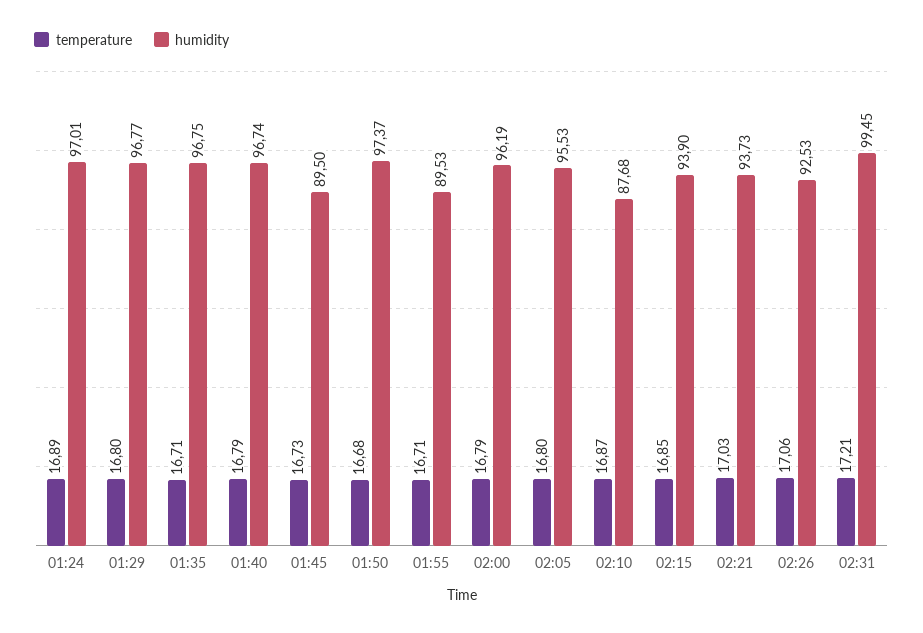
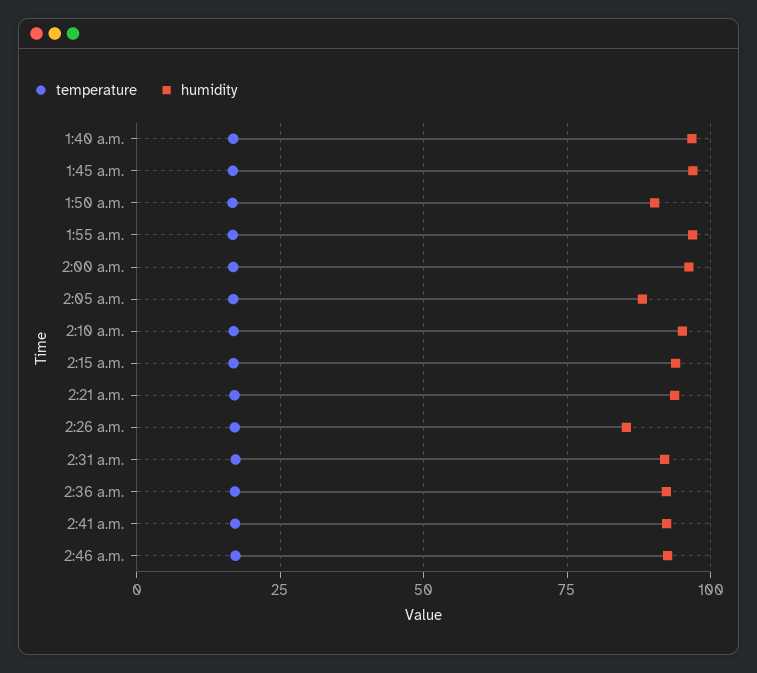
temperature, 01:24: 16.89 -> none
humidity, 01:24: 97.01 -> none
temperature, 01:29: 16.8 -> none
humidity, 01:29: 96.77 -> none
temperature, 01:35: 16.71 -> none
humidity, 01:35: 96.75 -> none
humidity, 01:45: 89.5 -> 97.5
humidity, 01:50: 97.37 -> 90
humidity, 01:55: 89.53 -> 97.5
humidity, 02:05: 95.53 -> 87.5
humidity, 02:10: 87.68 -> 95
humidity, 02:26: 92.53 -> 85
humidity, 02:31: 99.45 -> 92.5
temperature, 2:36 a.m.: none -> 17.5
humidity, 2:36 a.m.: none -> 92.5
temperature, 2:41 a.m.: none -> 17.5
humidity, 2:41 a.m.: none -> 92.5
temperature, 2:46 a.m.: none -> 17.5
humidity, 2:46 a.m.: none -> 92.5

